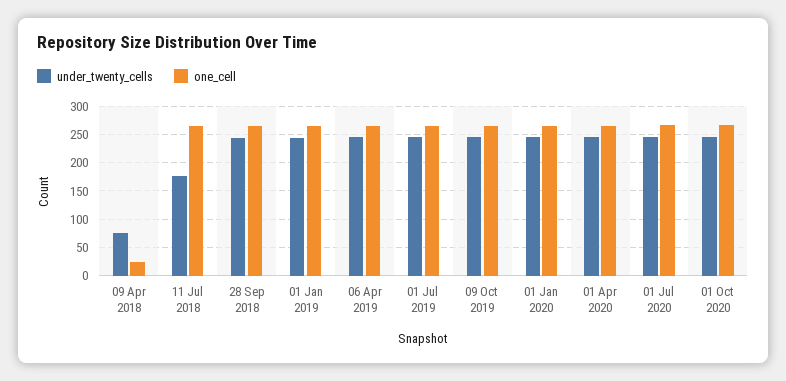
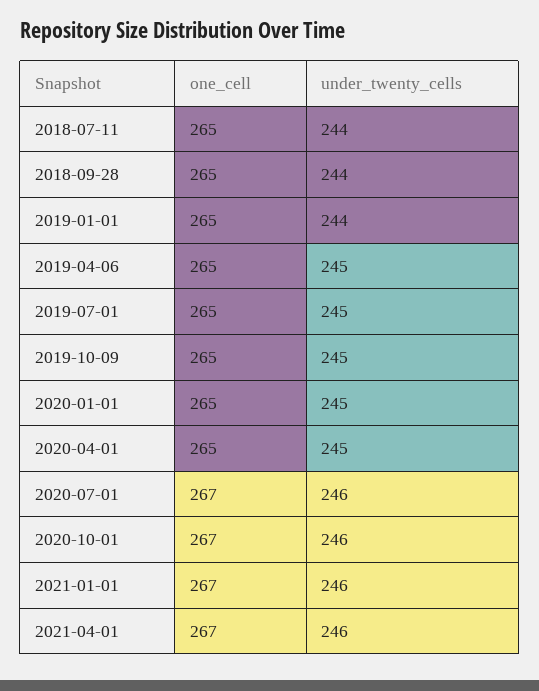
under_twenty_cells, 09 Apr 2018: 75 -> none
one_cell, 09 Apr 2018: 25 -> none
under_twenty_cells, 11 Jul 2018: 175 -> 244
one_cell, 2021-01-01: none -> 267
under_twenty_cells, 2021-01-01: none -> 246
one_cell, 2021-04-01: none -> 267
under_twenty_cells, 2021-04-01: none -> 246

